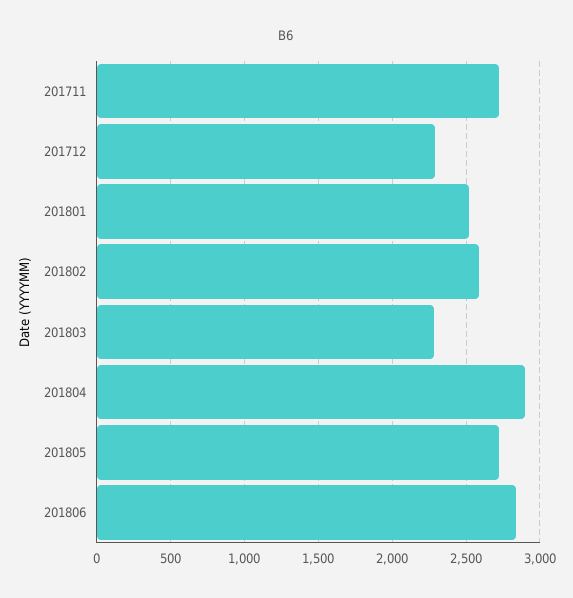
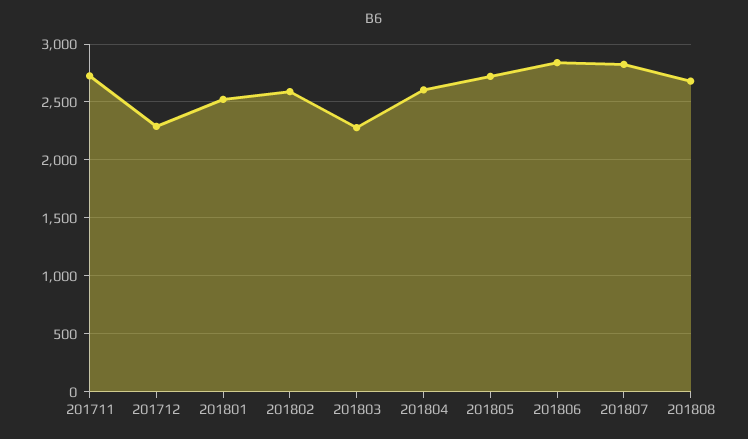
201804: 2900 -> 2600
201807: none -> 2800
201808: none -> 2700

